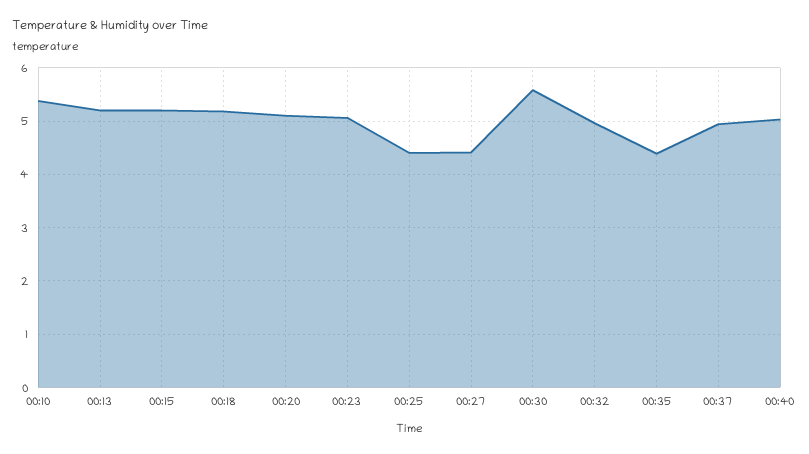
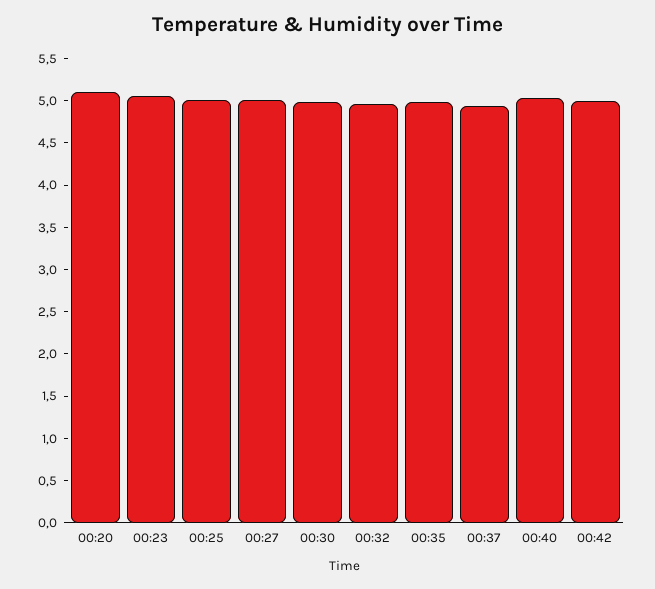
00:10: 5.4 -> none
00:13: 5.2 -> none
00:15: 5.2 -> none
00:18: 5.2 -> none
00:25: 4.4 -> 5
00:27: 4.4 -> 5
00:30: 5.6 -> 5
00:35: 4.4 -> 5
00:42: none -> 5

